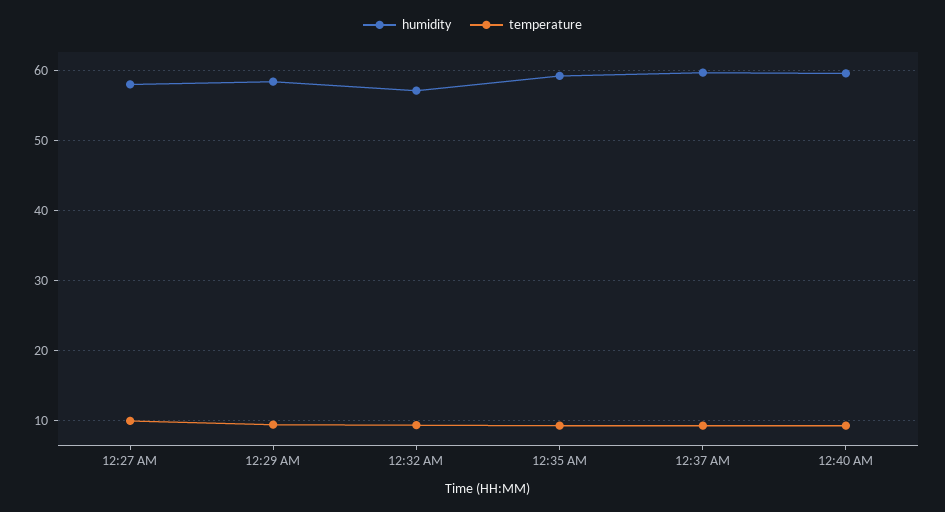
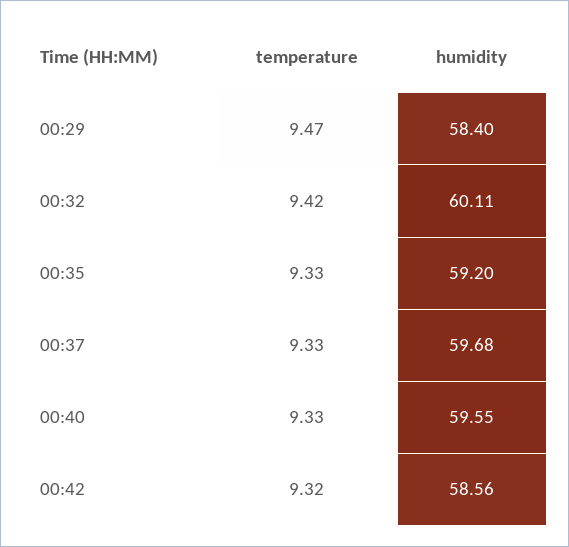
humidity, 12:27 AM: 58 -> none
temperature, 12:27 AM: 10 -> none
humidity, 12:32 AM: 57 -> 60.11
temperature, 00:42: none -> 9.32
humidity, 00:42: none -> 58.56

